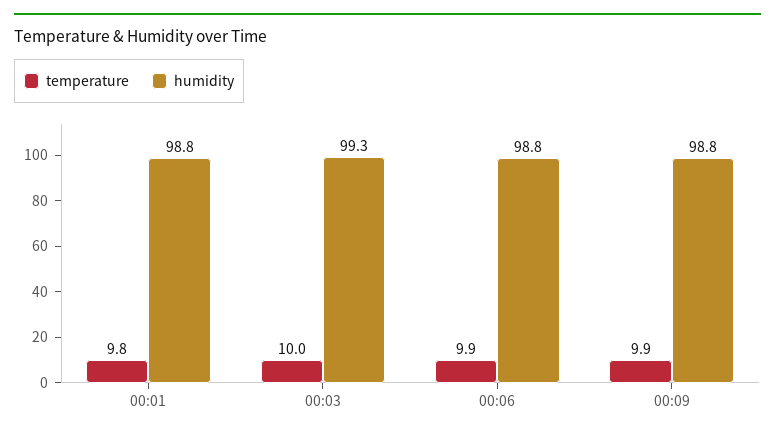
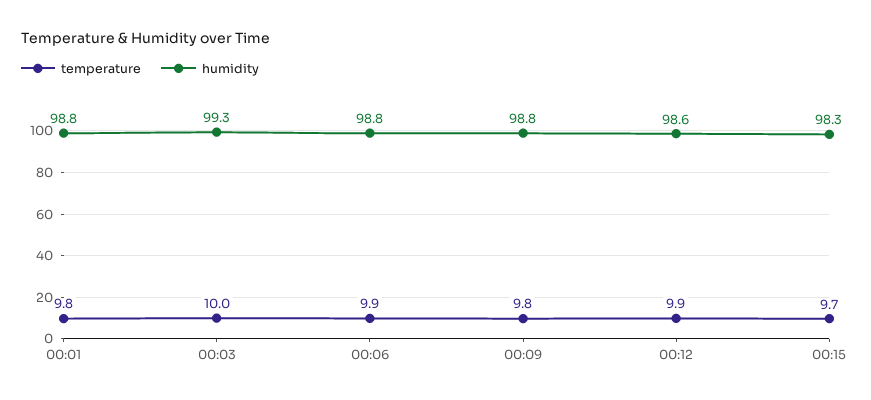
temperature, 00:09: 9.9 -> 9.8
temperature, 00:12: none -> 9.9
humidity, 00:12: none -> 98.6
temperature, 00:15: none -> 9.7
humidity, 00:15: none -> 98.3

